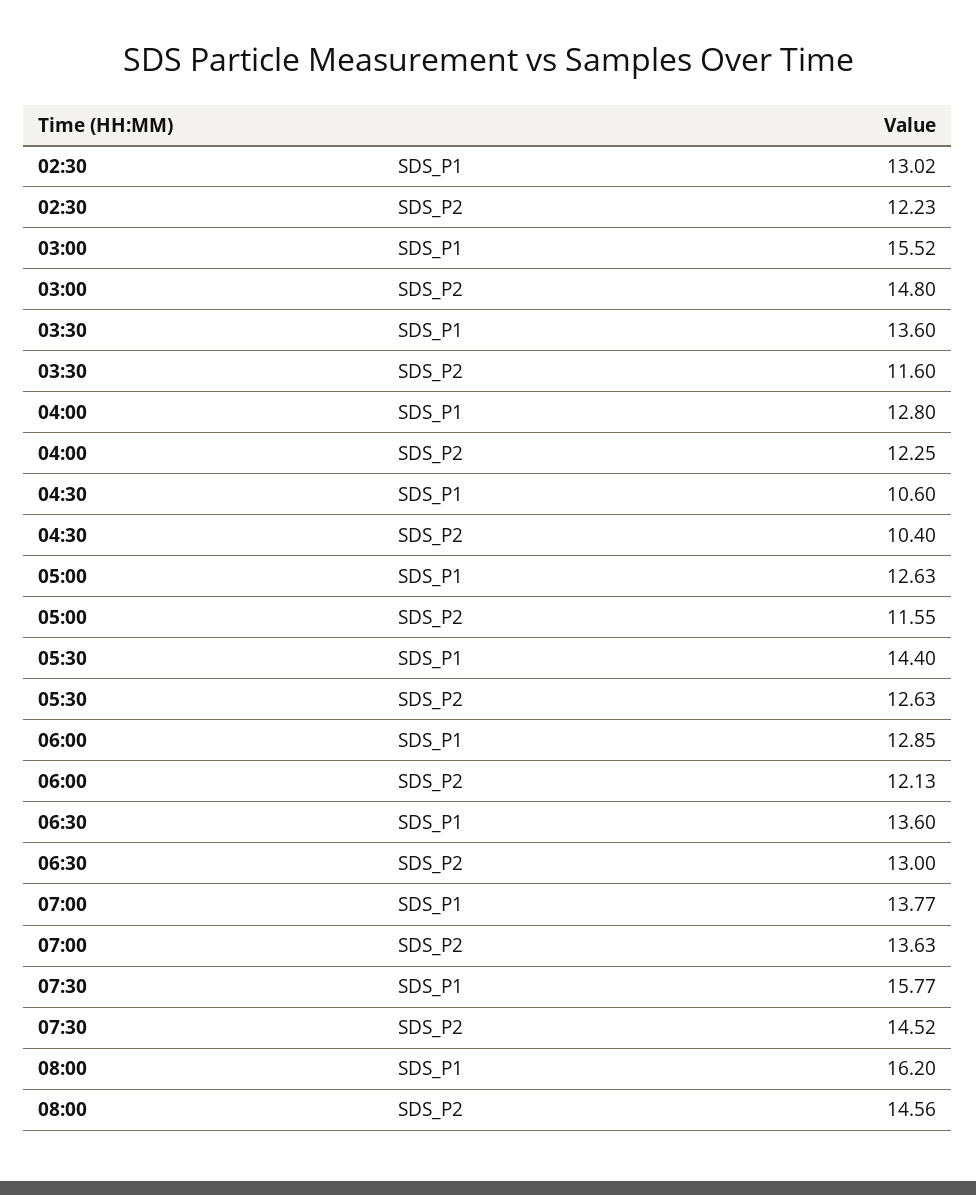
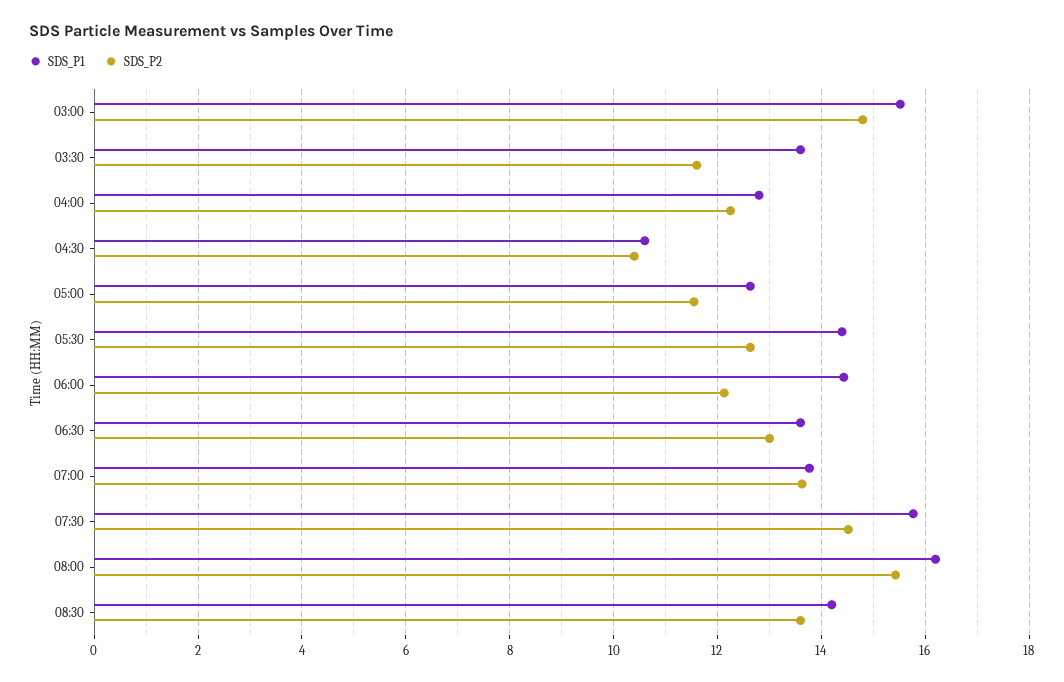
SDS_P1, 02:30: 13.02 -> none
SDS_P2, 02:30: 12.23 -> none
SDS_P1, 06:00: 12.85 -> 14.4
SDS_P2, 08:00: 14.56 -> 15.4
SDS_P1, 08:30: none -> 14.2
SDS_P2, 08:30: none -> 13.6

